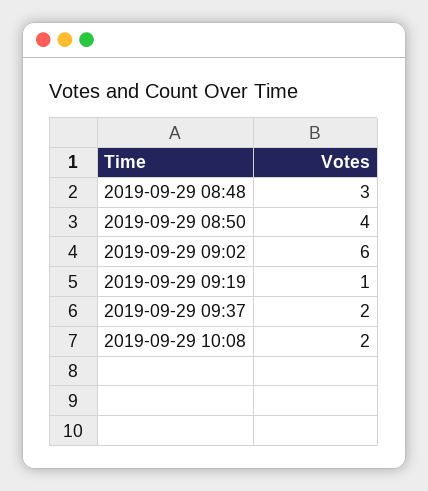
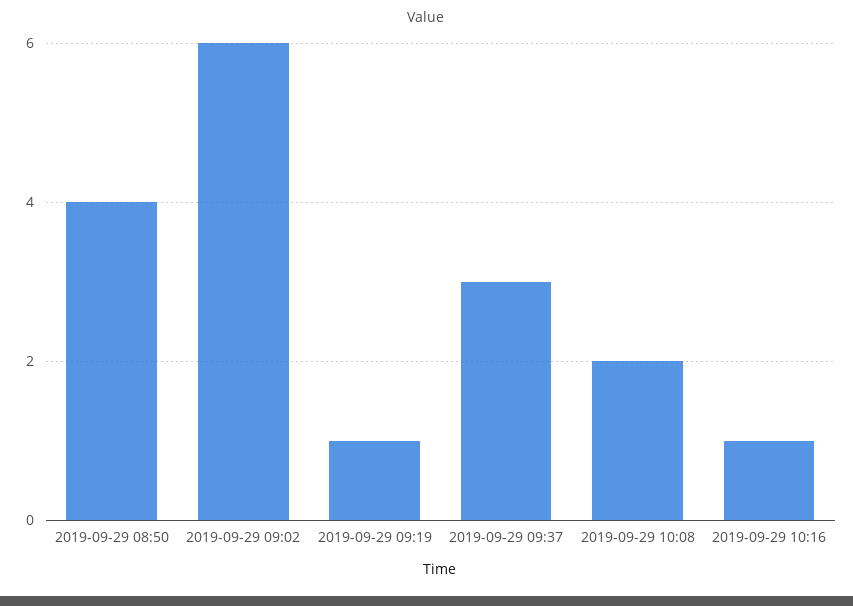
2019-09-29 08:48: 3 -> none
2019-09-29 09:37: 2 -> 3
2019-09-29 10:16: none -> 1

